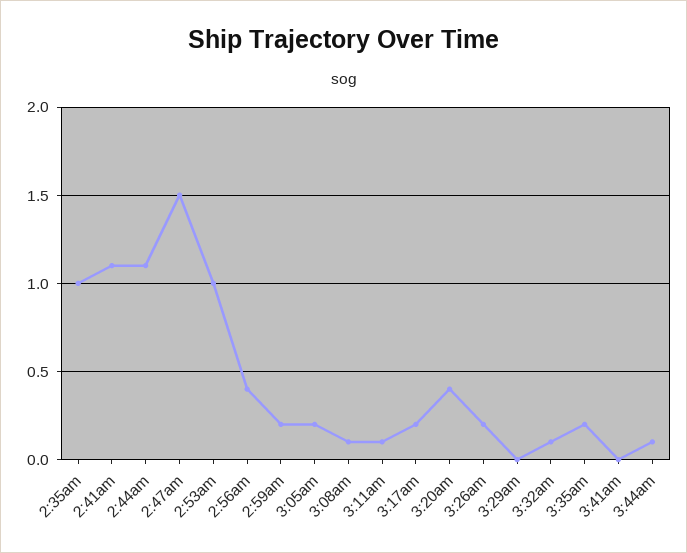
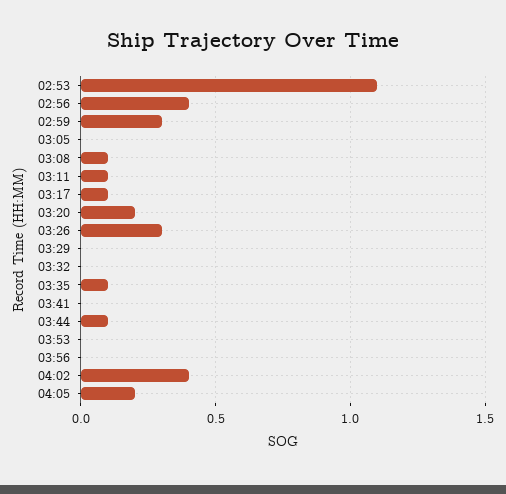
2:35am: 1 -> none
2:41am: 1.1 -> none
2:44am: 1.1 -> none
2:47am: 1.5 -> none
2:53am: 1 -> 1.1
2:59am: 0.2 -> 0.3
3:05am: 0.2 -> 0
3:17am: 0.2 -> 0.1
3:20am: 0.4 -> 0.2
3:26am: 0.2 -> 0.3
3:32am: 0.1 -> 0
3:35am: 0.2 -> 0.1
03:53: none -> 0
03:56: none -> 0
04:02: none -> 0.4
04:05: none -> 0.2

